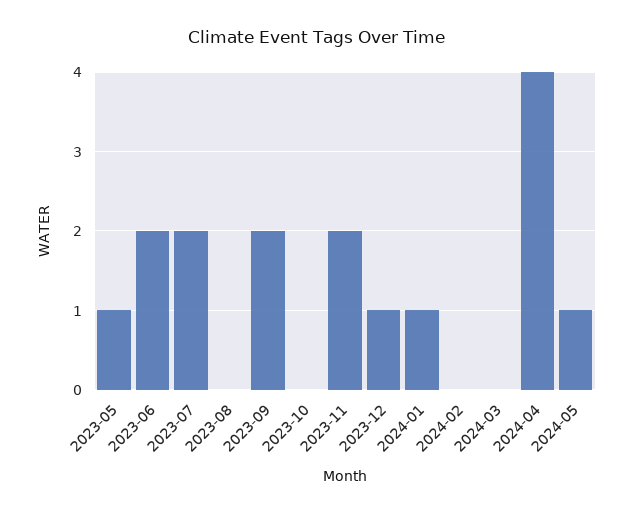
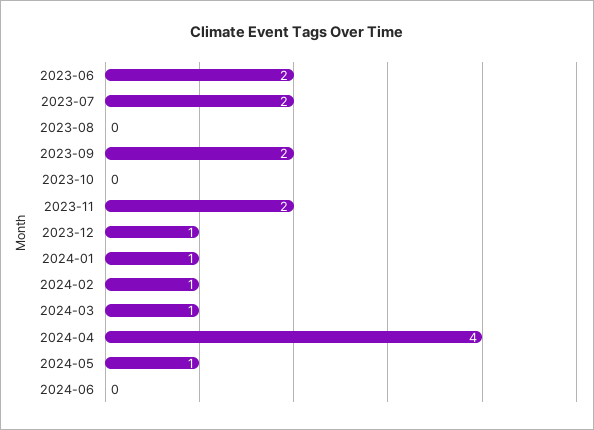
2023-05: 1 -> none
2024-02: 0 -> 1
2024-03: 0 -> 1
2024-06: none -> 0

